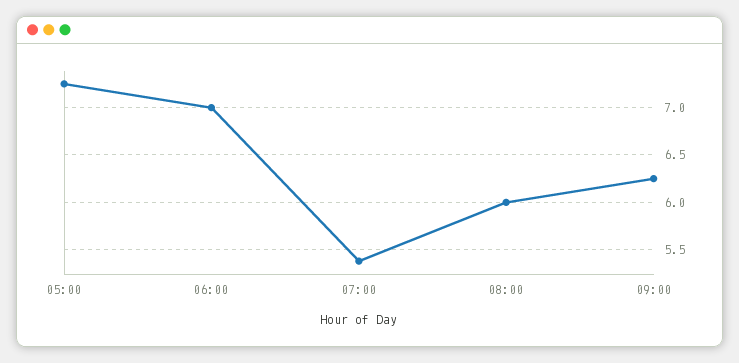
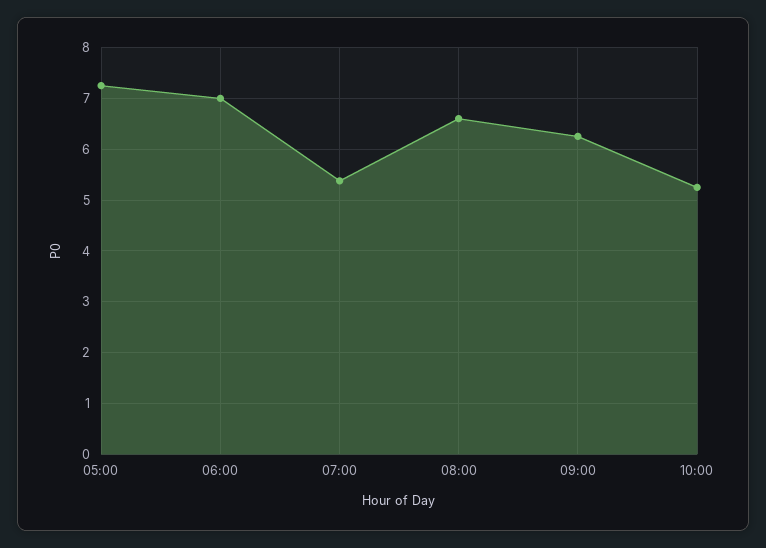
08:00: 6 -> 6.6
10:00: none -> 5.2

